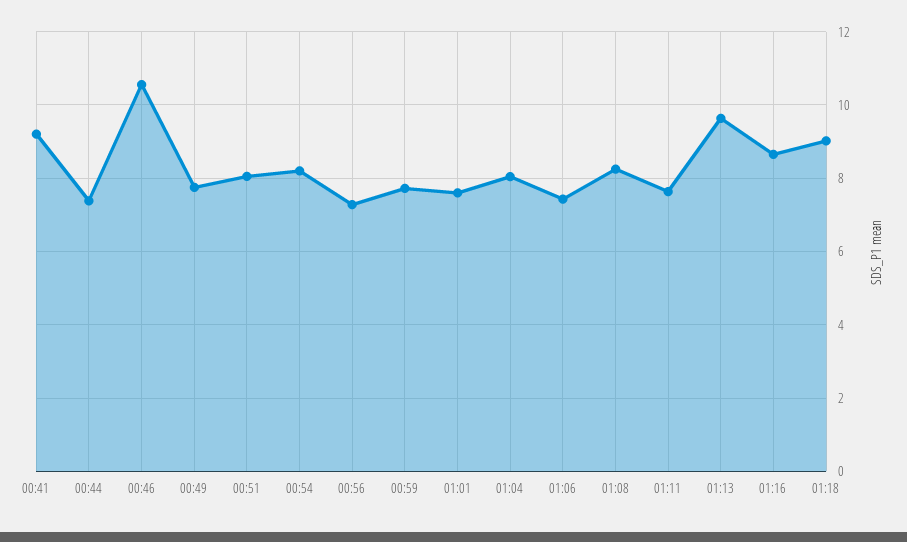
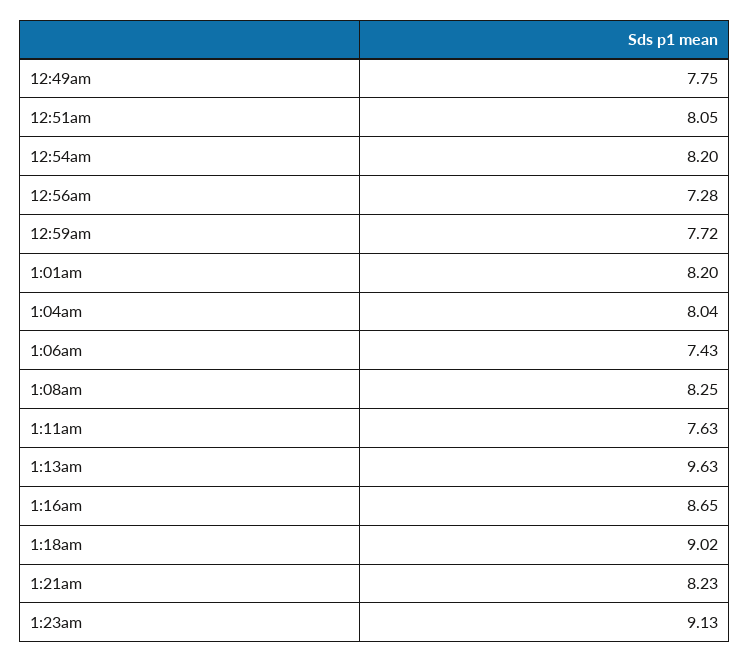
00:41: 9.2 -> none
00:44: 7.4 -> none
00:46: 10.6 -> none
01:01: 7.6 -> 8.2
1:21am: none -> 8.23
1:23am: none -> 9.13

